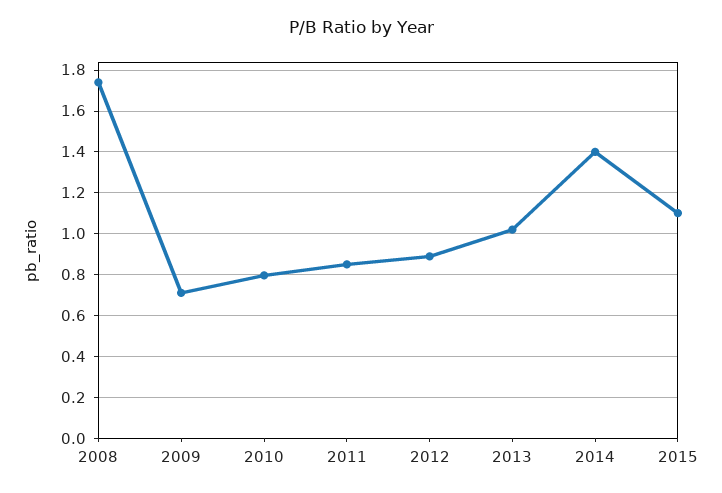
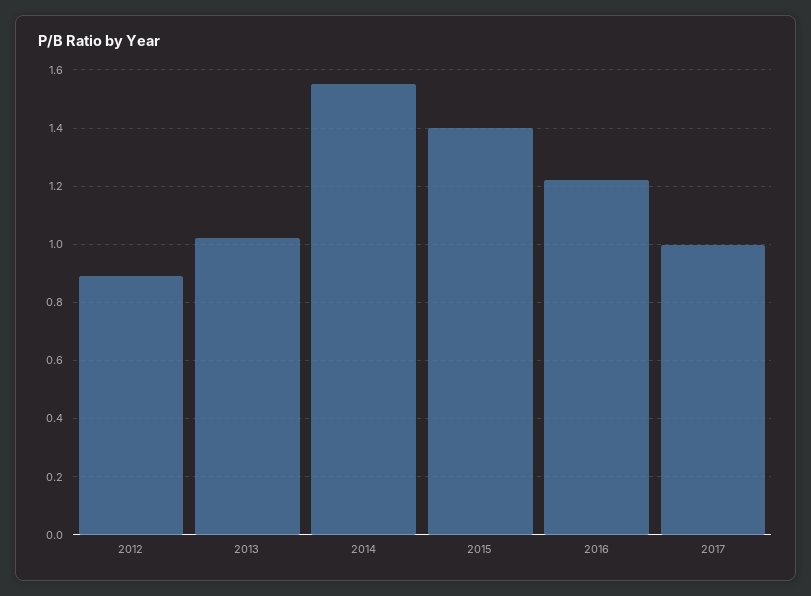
2008: 1.75 -> none
2009: 0.7 -> none
2010: 0.8 -> none
2011: 0.85 -> none
2014: 1.4 -> 1.55
2015: 1.1 -> 1.4
2016: none -> 1.225
2017: none -> 1

